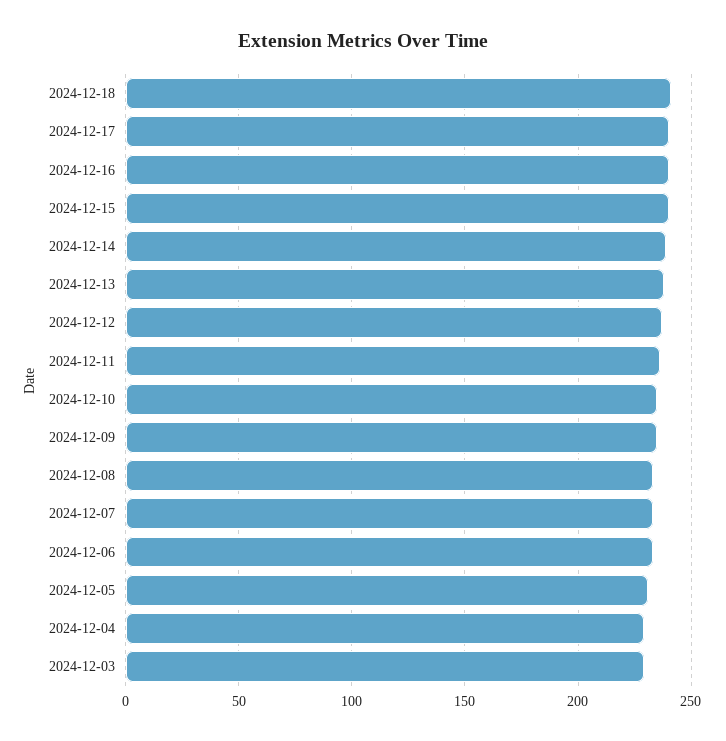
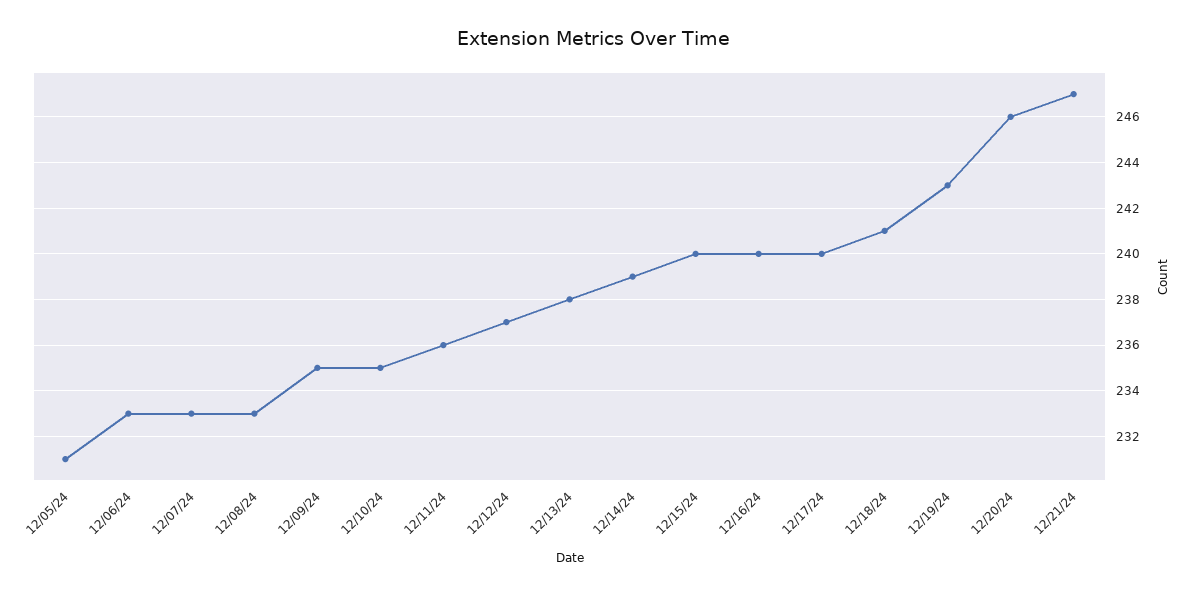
2024-12-04: 230 -> none
2024-12-03: 230 -> none
12/19/24: none -> 243
12/20/24: none -> 246
12/21/24: none -> 247

